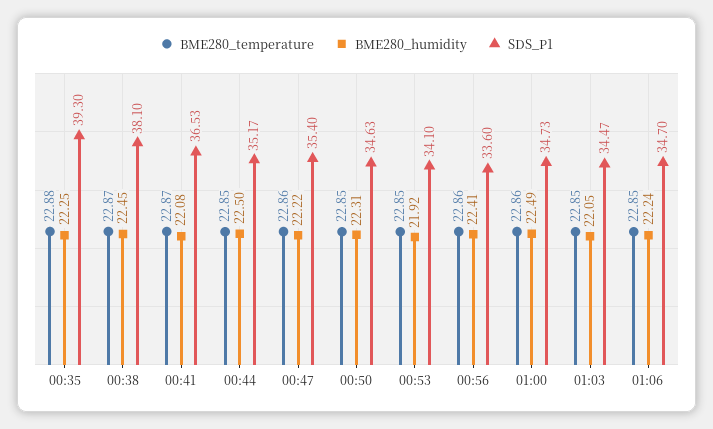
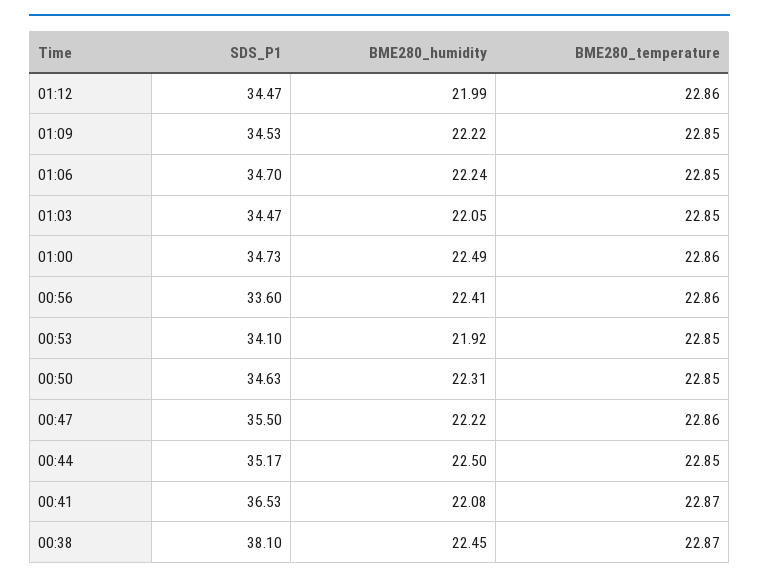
BME280_temperature, 00:35: 22.88 -> none
BME280_humidity, 00:35: 22.25 -> none
SDS_P1, 00:35: 39.3 -> none
SDS_P1, 00:47: 35.4 -> 35.5
SDS_P1, 01:12: none -> 34.47
BME280_humidity, 01:12: none -> 21.99
BME280_temperature, 01:12: none -> 22.86
SDS_P1, 01:09: none -> 34.53
BME280_humidity, 01:09: none -> 22.22
BME280_temperature, 01:09: none -> 22.85

